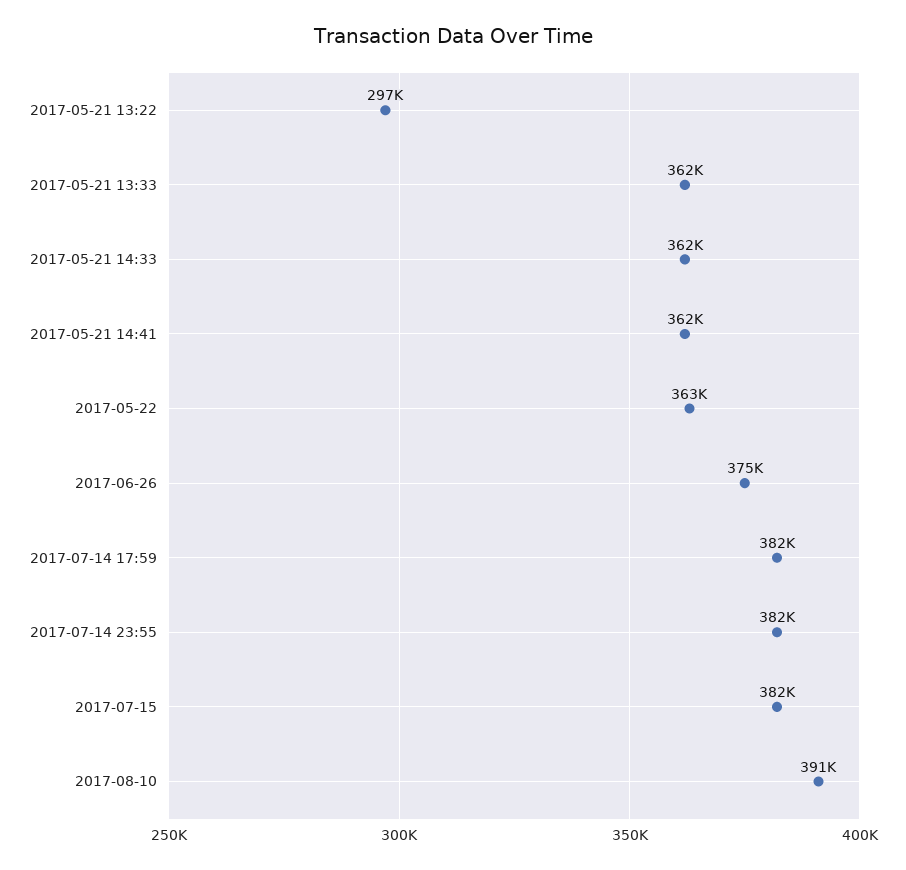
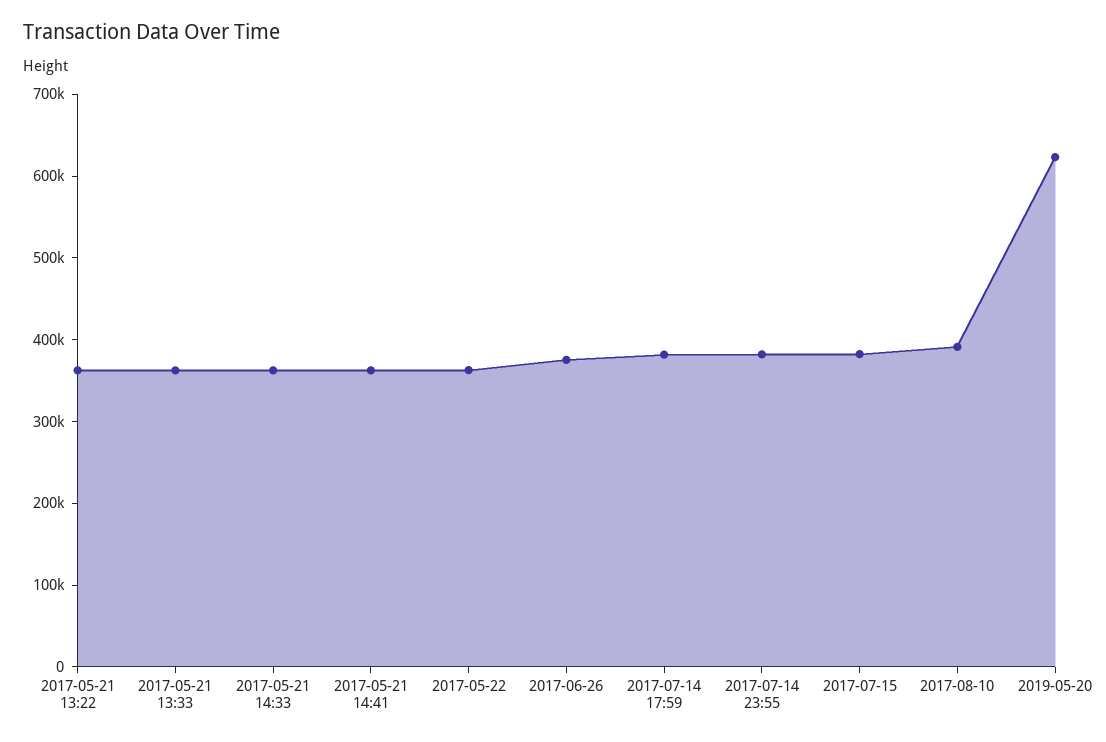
2017-05-21 13:22: 297000 -> 360000
2019-05-20: none -> 620000

